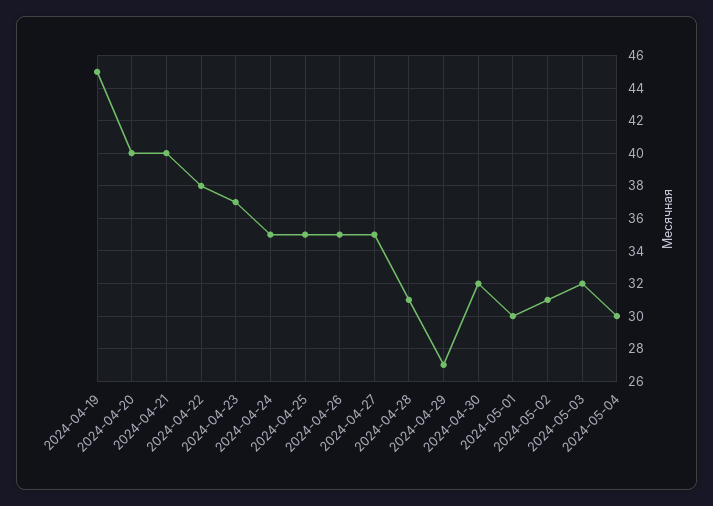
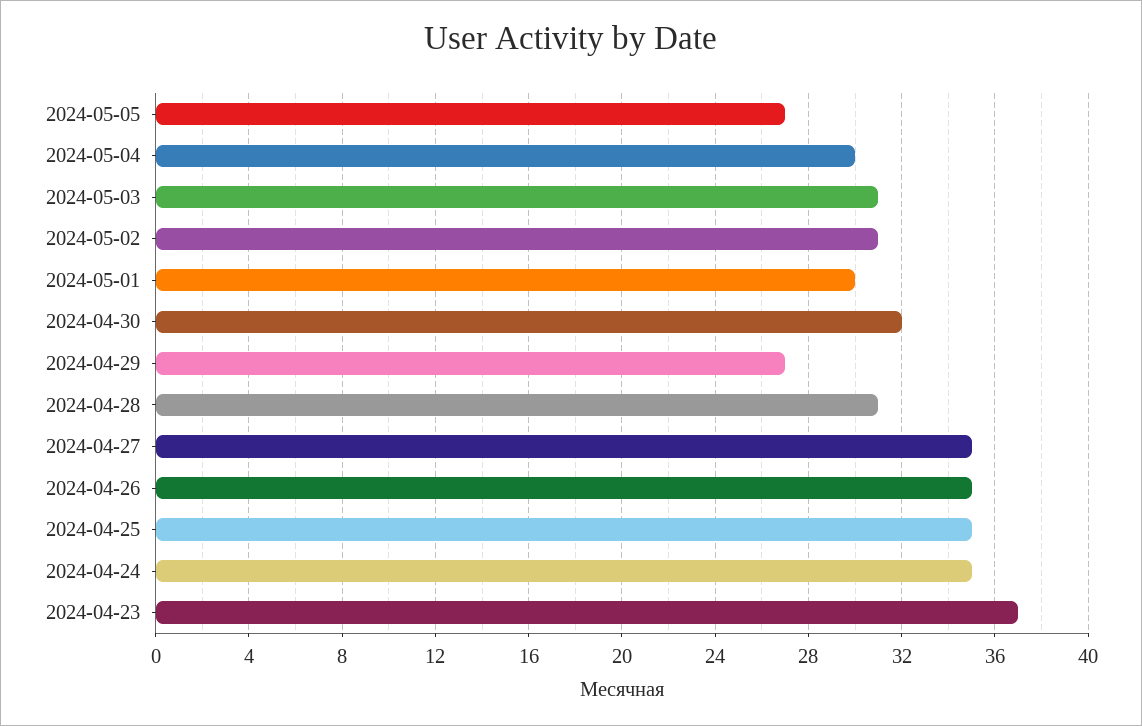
2024-04-19: 45 -> none
2024-04-20: 40 -> none
2024-04-21: 40 -> none
2024-04-22: 38 -> none
2024-05-03: 32 -> 31
2024-05-05: none -> 27

